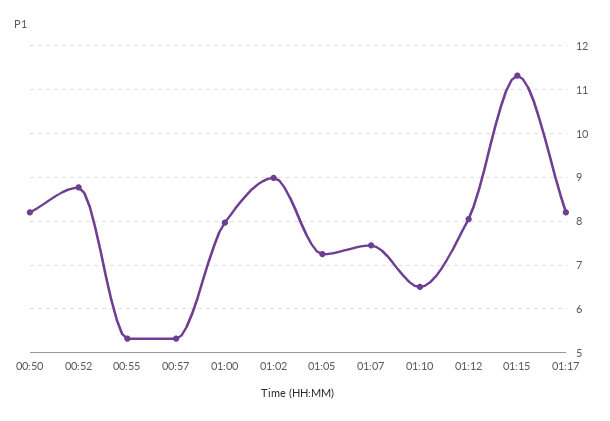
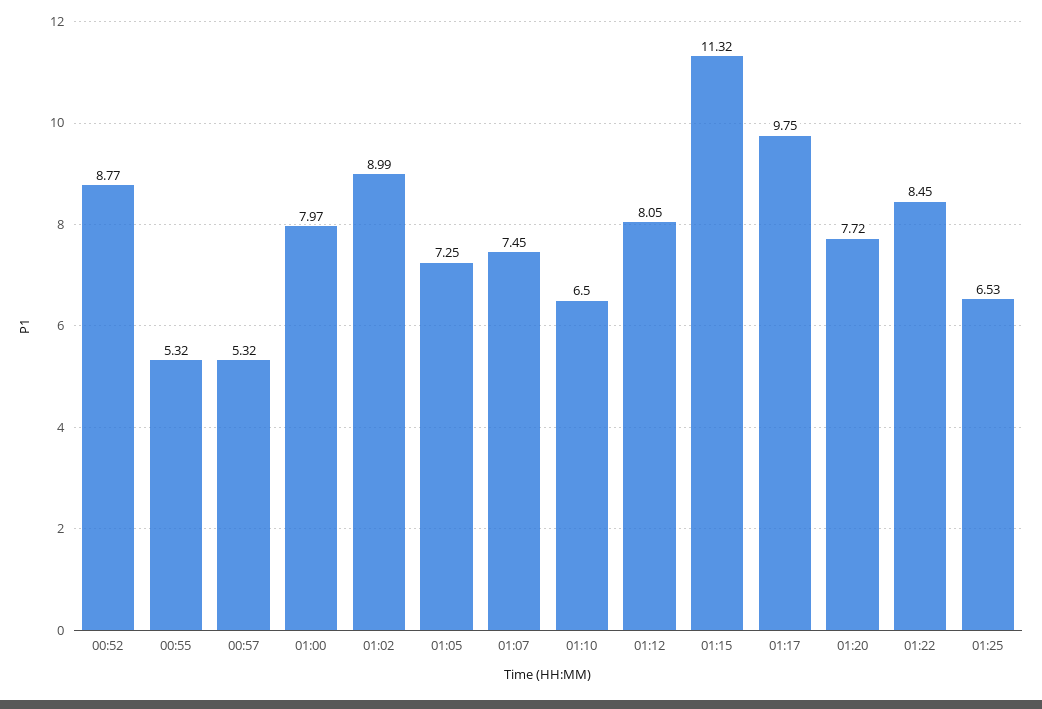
00:50: 8.2 -> none
01:17: 8.2 -> 9.75
01:20: none -> 7.72
01:22: none -> 8.45
01:25: none -> 6.53

